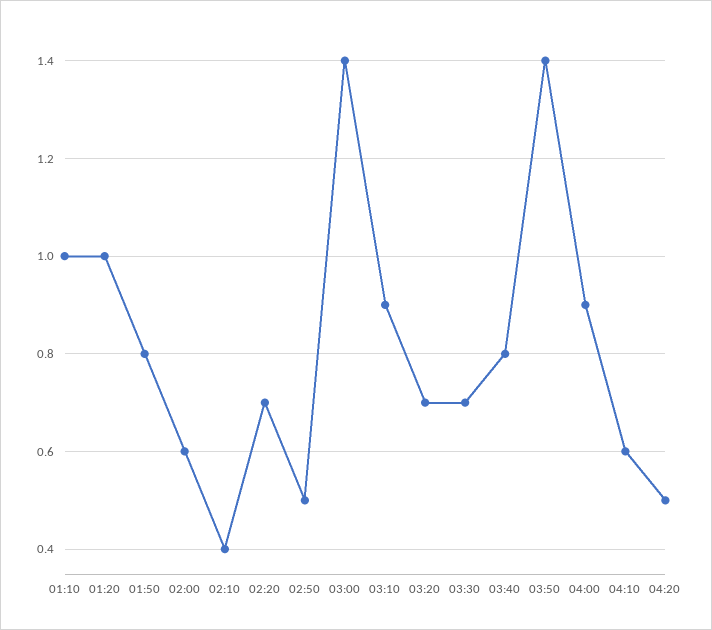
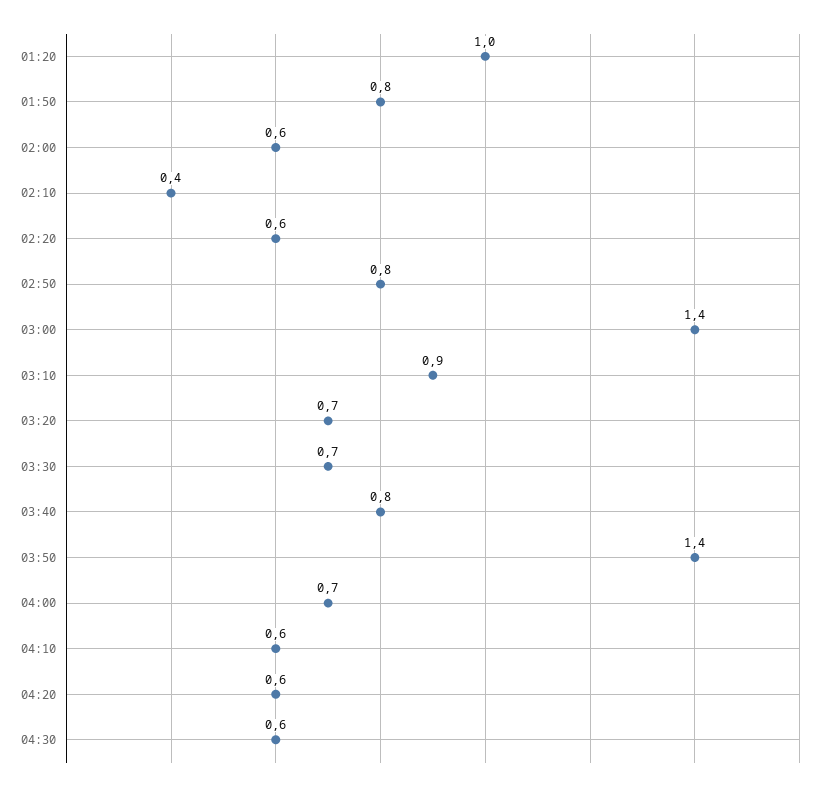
01:10: 1 -> none
02:20: 0.7 -> 0.6
02:50: 0.5 -> 0.8
04:00: 0.9 -> 0.7
04:20: 0.5 -> 0.6
04:30: none -> 0.6

